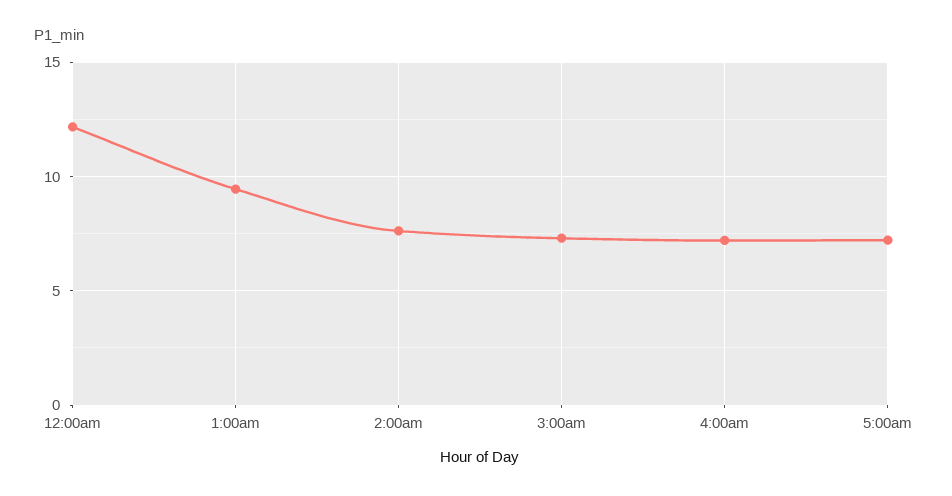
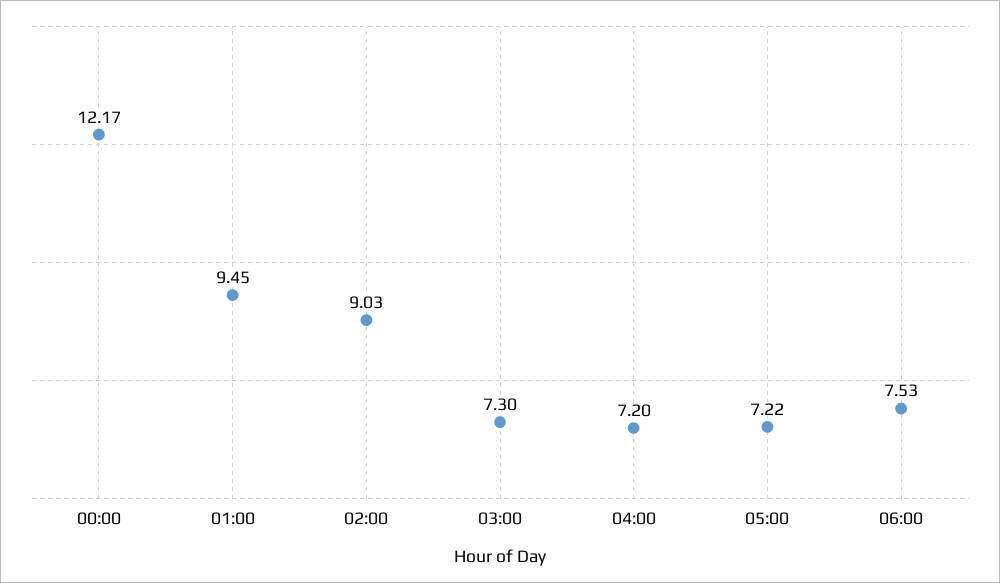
2:00am: 7.5 -> 9.03
06:00: none -> 7.53

